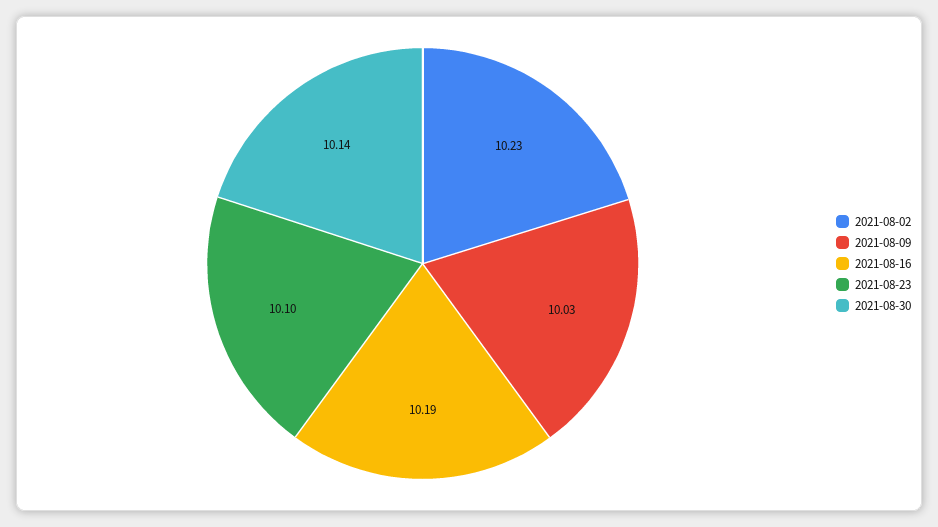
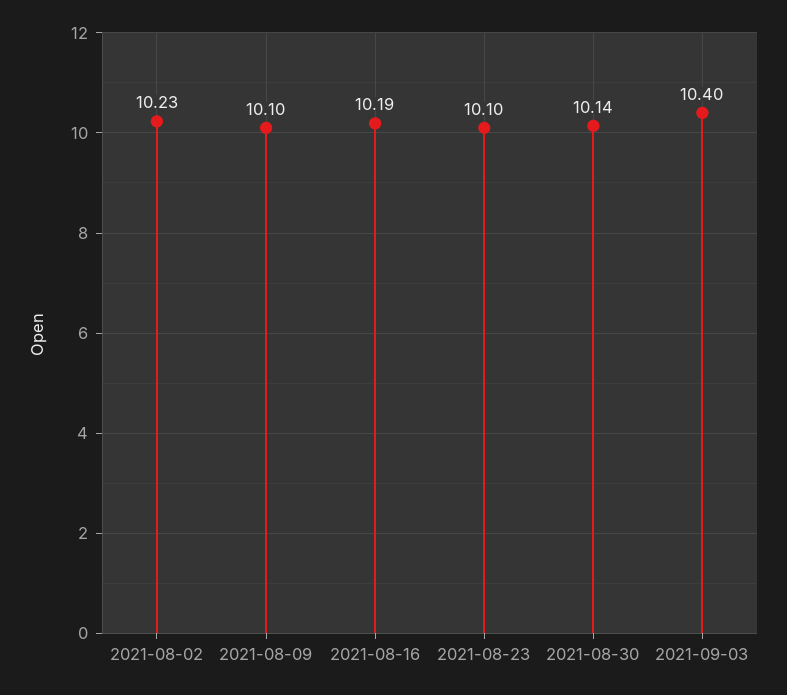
2021-08-09: 10.03 -> 10.1
2021-09-03: none -> 10.4

